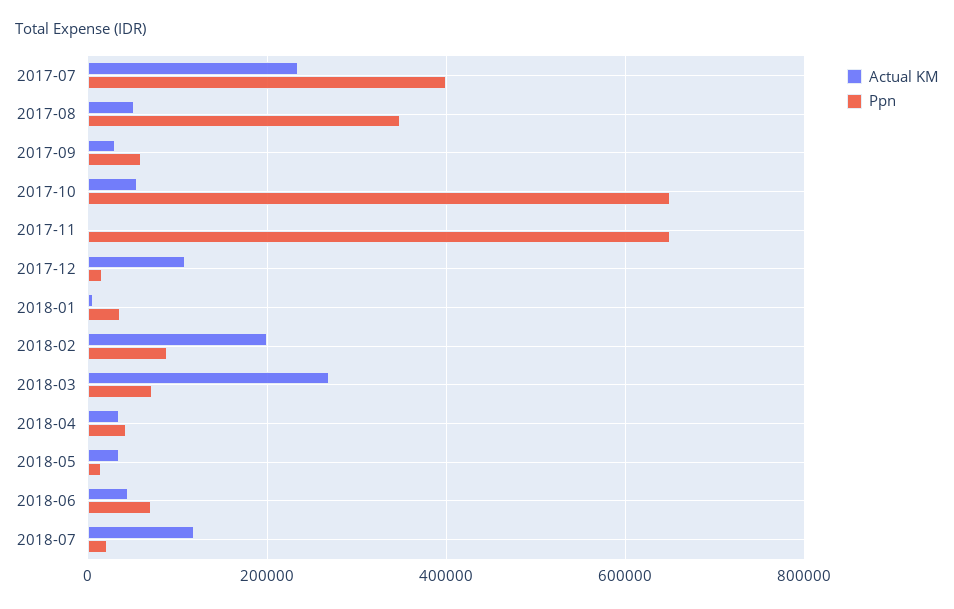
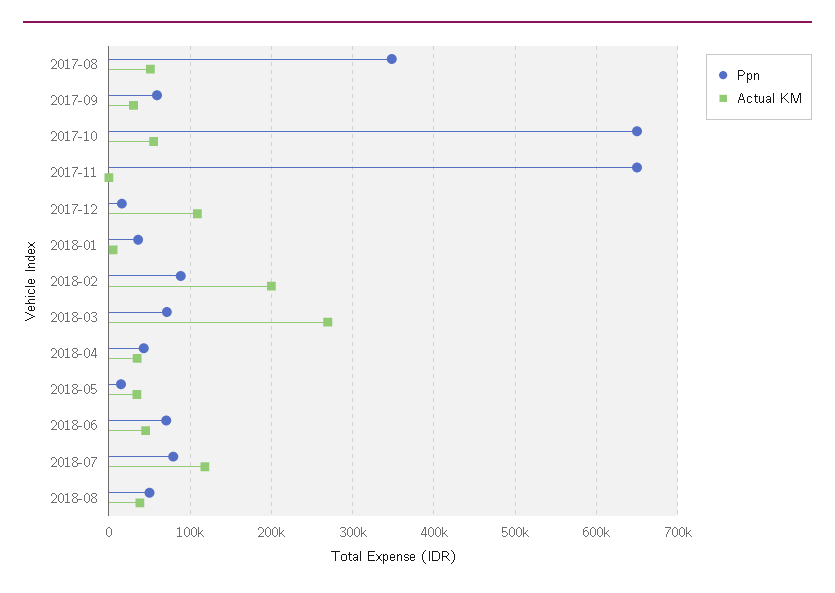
Actual KM, 2017-07: 240000 -> none
Ppn, 2017-07: 400000 -> none
Ppn, 2018-07: 20000 -> 80000
Ppn, 2018-08: none -> 50000
Actual KM, 2018-08: none -> 40000

